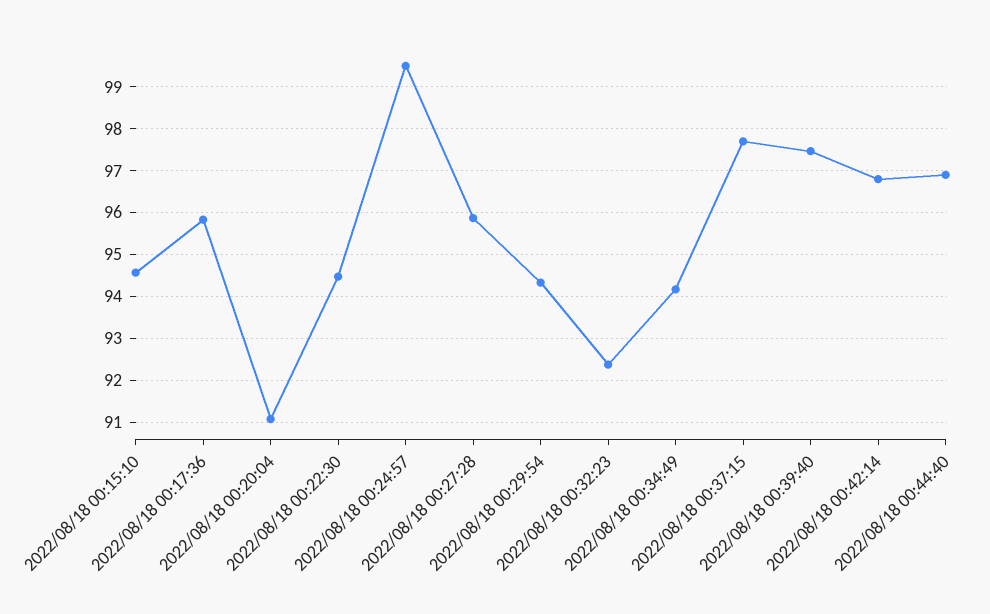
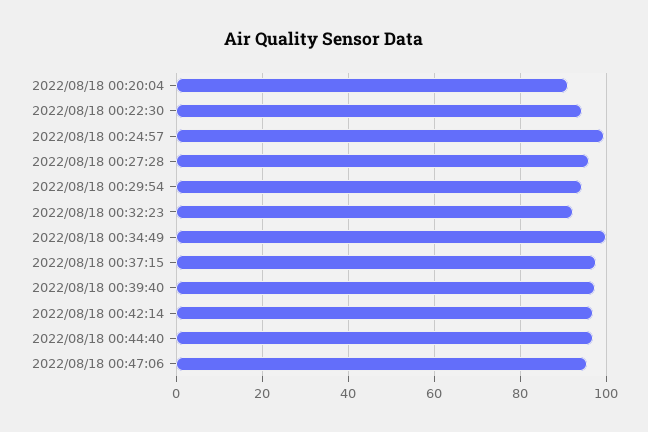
2022/08/18 00:15:10: 94.6 -> none
2022/08/18 00:17:36: 95.8 -> none
2022/08/18 00:34:49: 94.2 -> 100
2022/08/18 00:47:06: none -> 96

